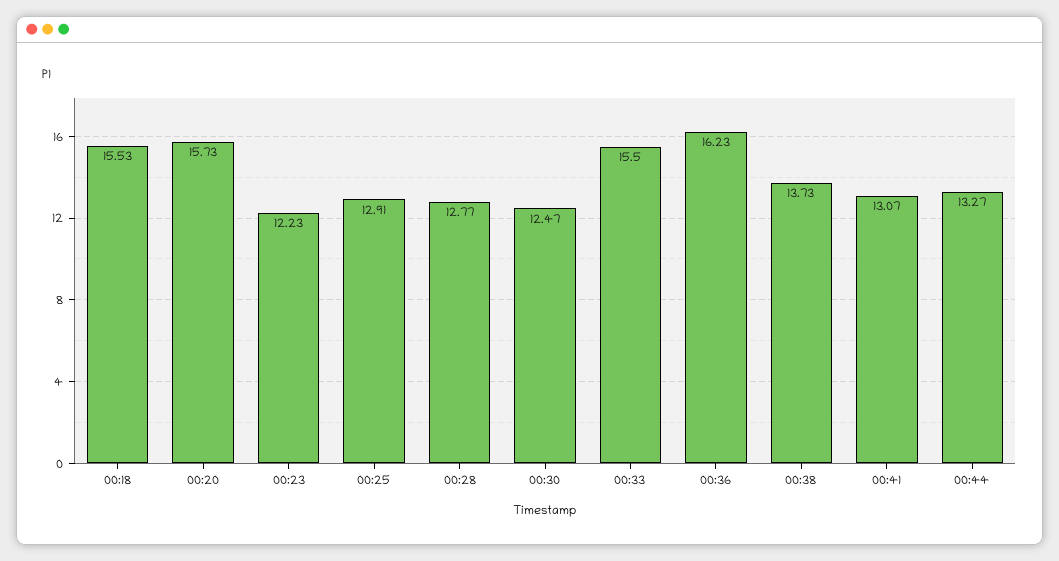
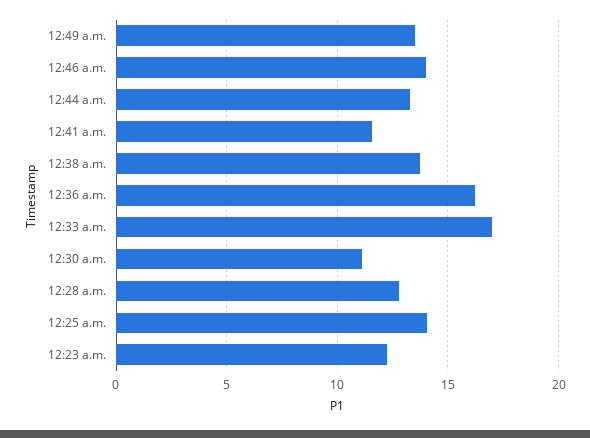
00:18: 15.53 -> none
00:20: 15.73 -> none
00:25: 12.91 -> 14
00:30: 12.47 -> 11
00:33: 15.5 -> 17
00:41: 13.07 -> 11.5
12:49 a.m.: none -> 13.5
12:46 a.m.: none -> 14

